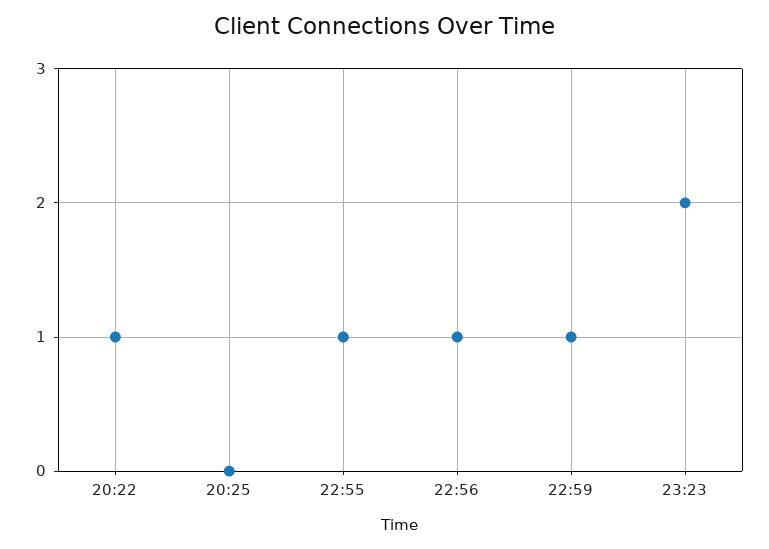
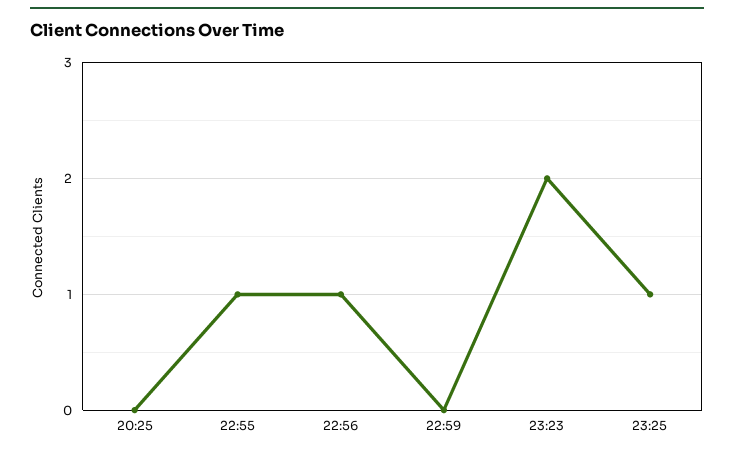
20:22: 1 -> none
22:59: 1 -> 0
23:25: none -> 1

